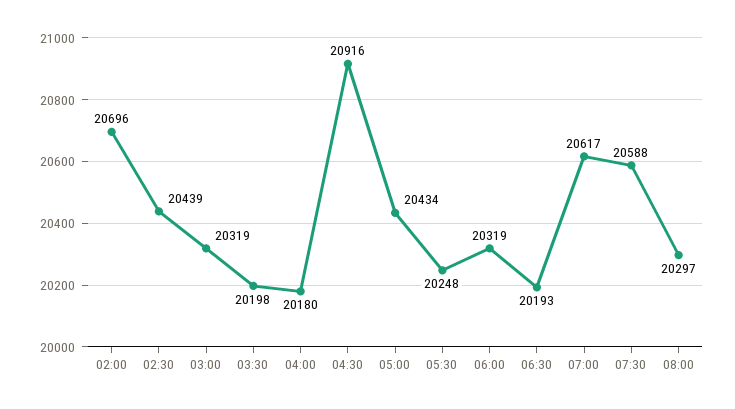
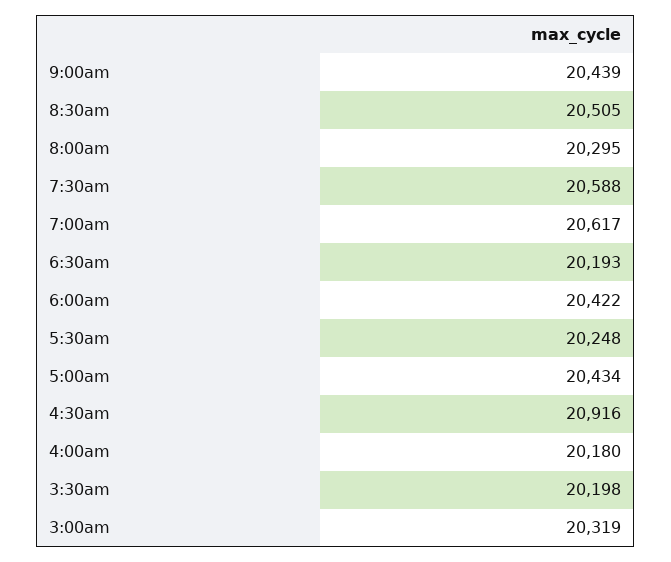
02:00: 20696 -> none
02:30: 20439 -> none
06:00: 20319 -> 20422
08:00: 20297 -> 20295
9:00am: none -> 20439
8:30am: none -> 20505

